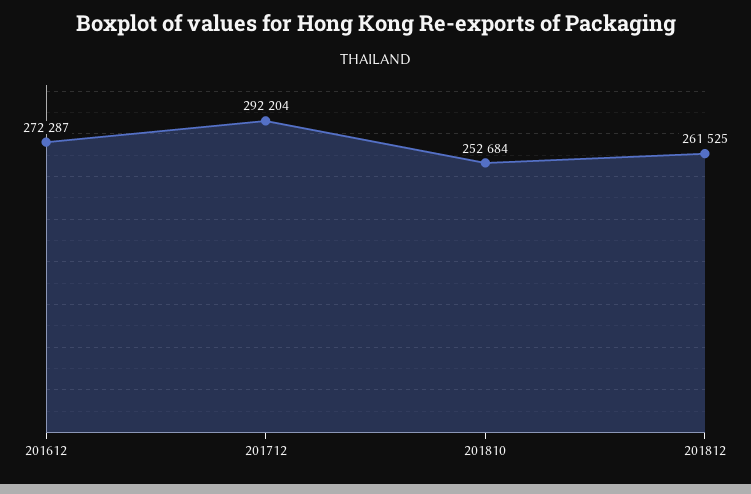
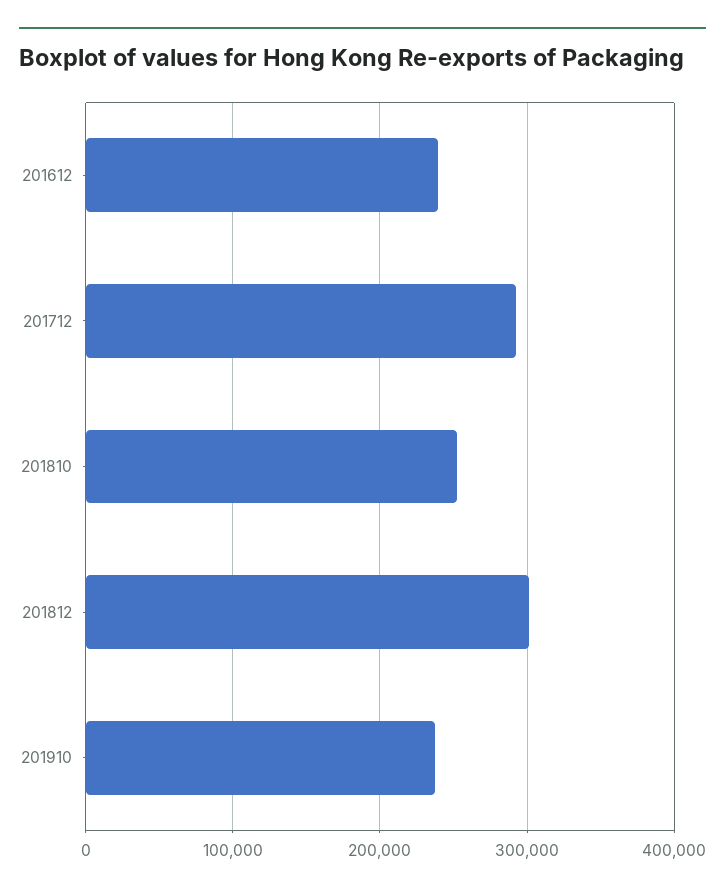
201612: 272287 -> 240000
201812: 261525 -> 300000
201910: none -> 240000

